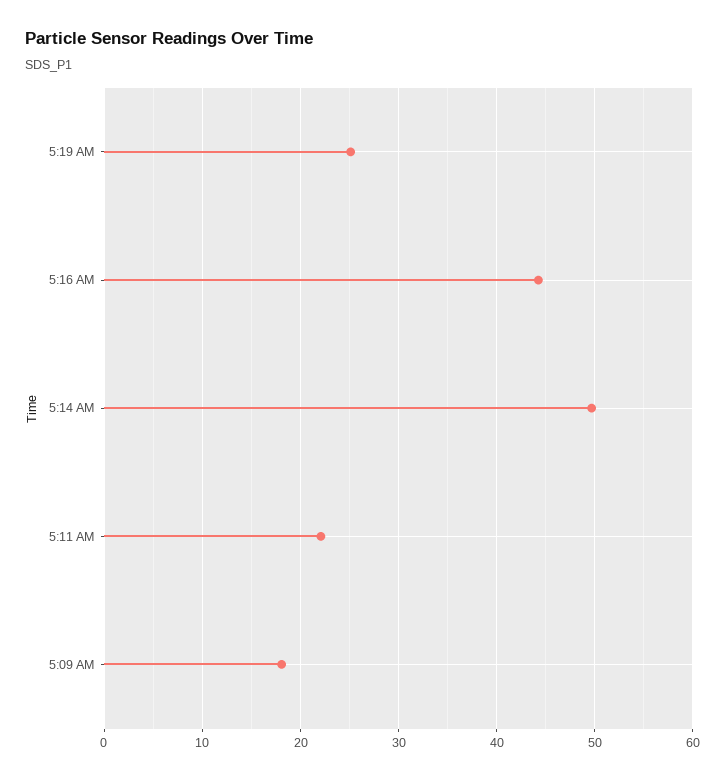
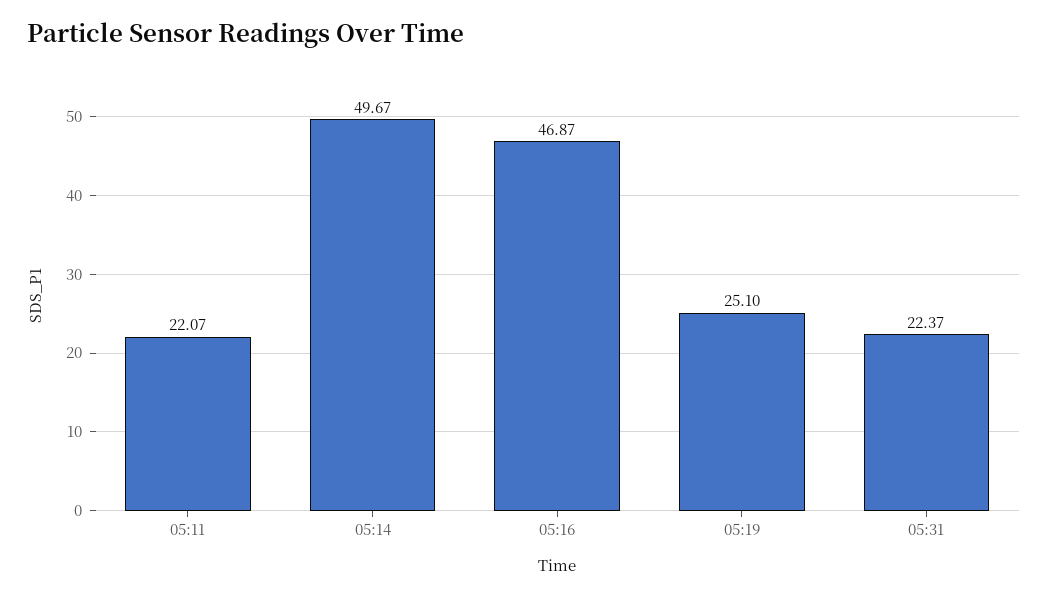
5:16 AM: 44 -> 46.87
5:09 AM: 18 -> none
05:31: none -> 22.37

